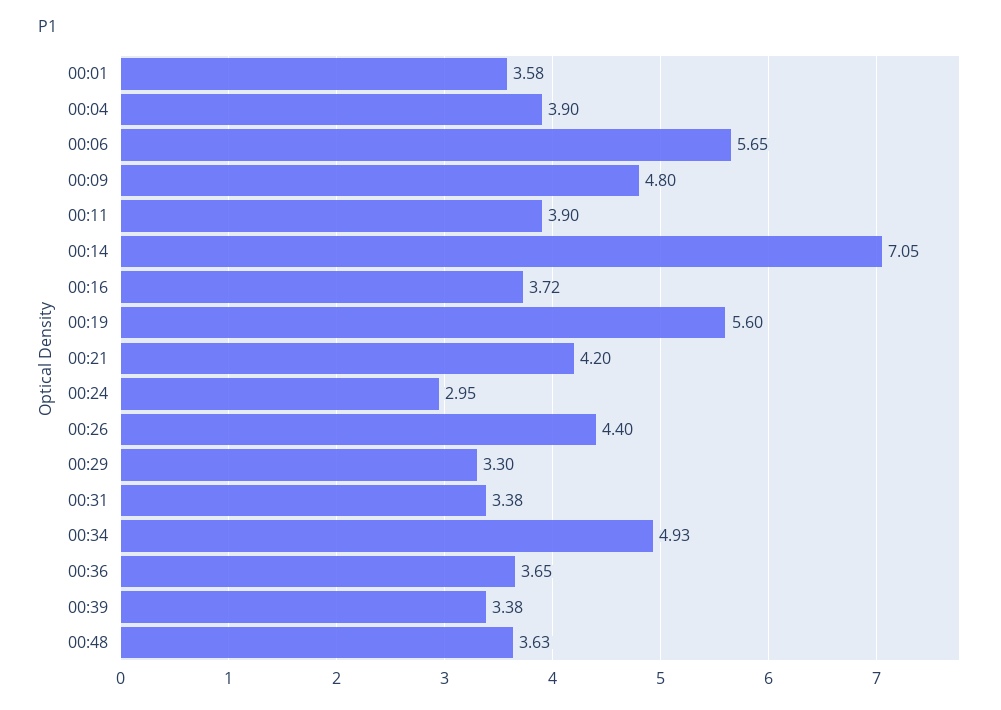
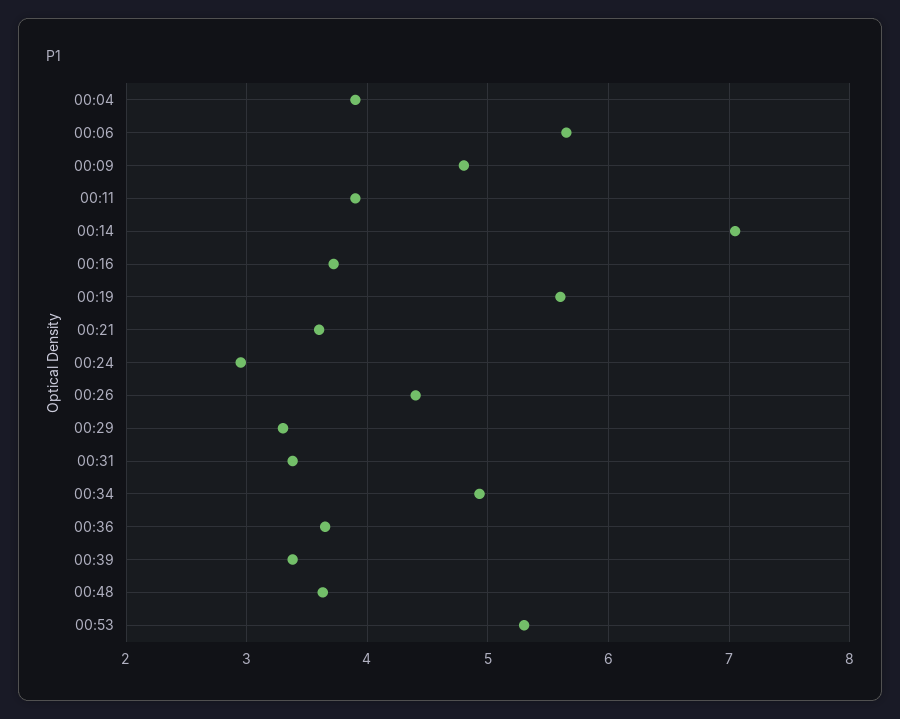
00:01: 3.58 -> none
00:21: 4.2 -> 3.6
00:53: none -> 5.3

